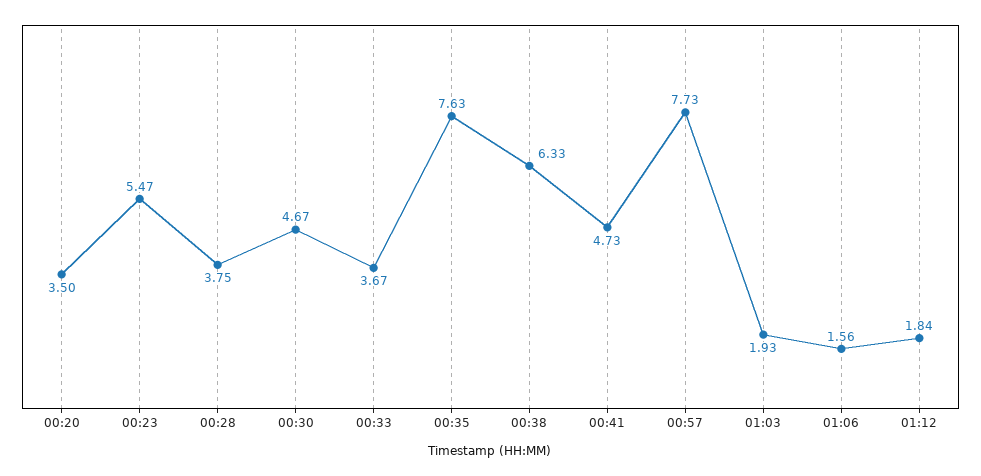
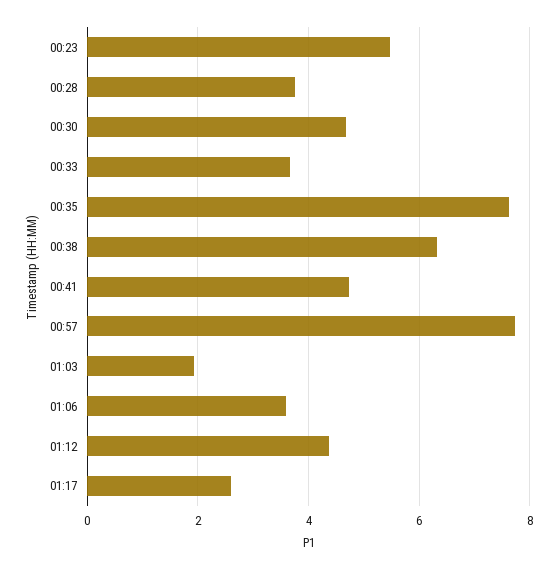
00:20: 3.5 -> none
01:06: 1.56 -> 3.6
01:12: 1.84 -> 4.4
01:17: none -> 2.6

